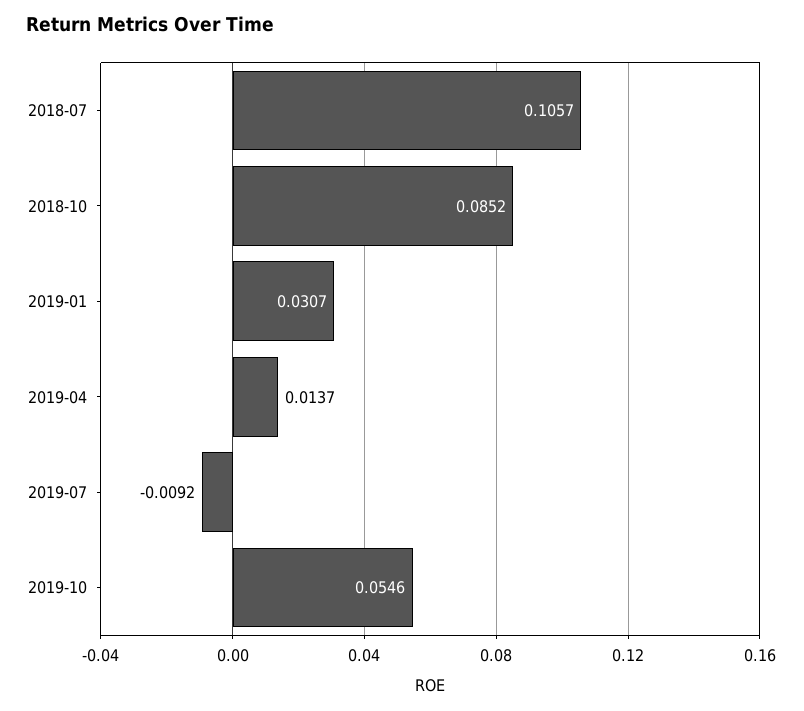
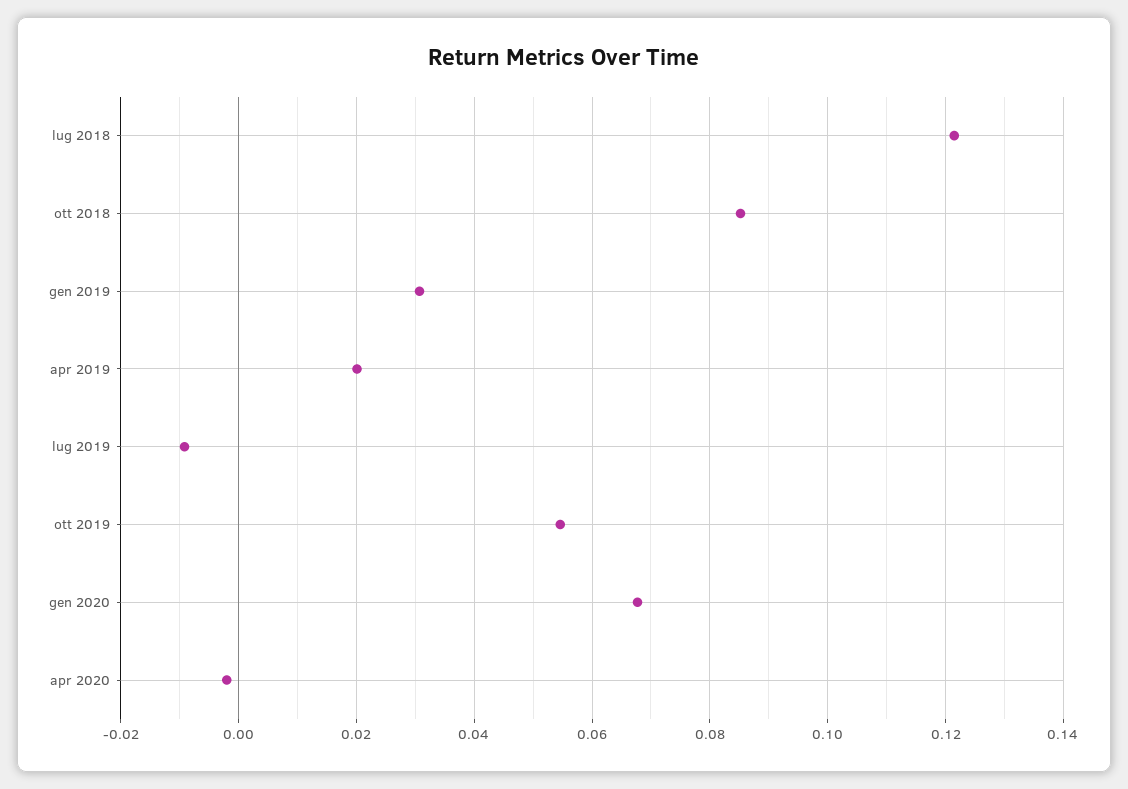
2018-07: 0.1057 -> 0.122
2019-04: 0.0137 -> 0.02
gen 2020: none -> 0.068
apr 2020: none -> -0.002

